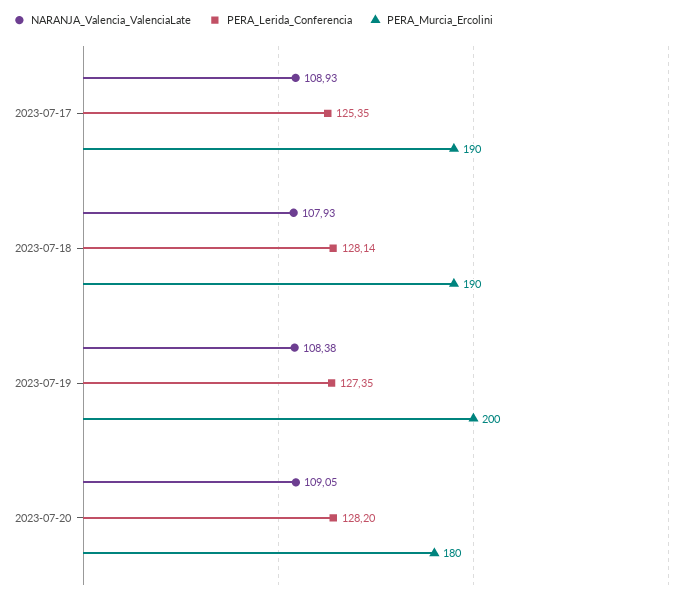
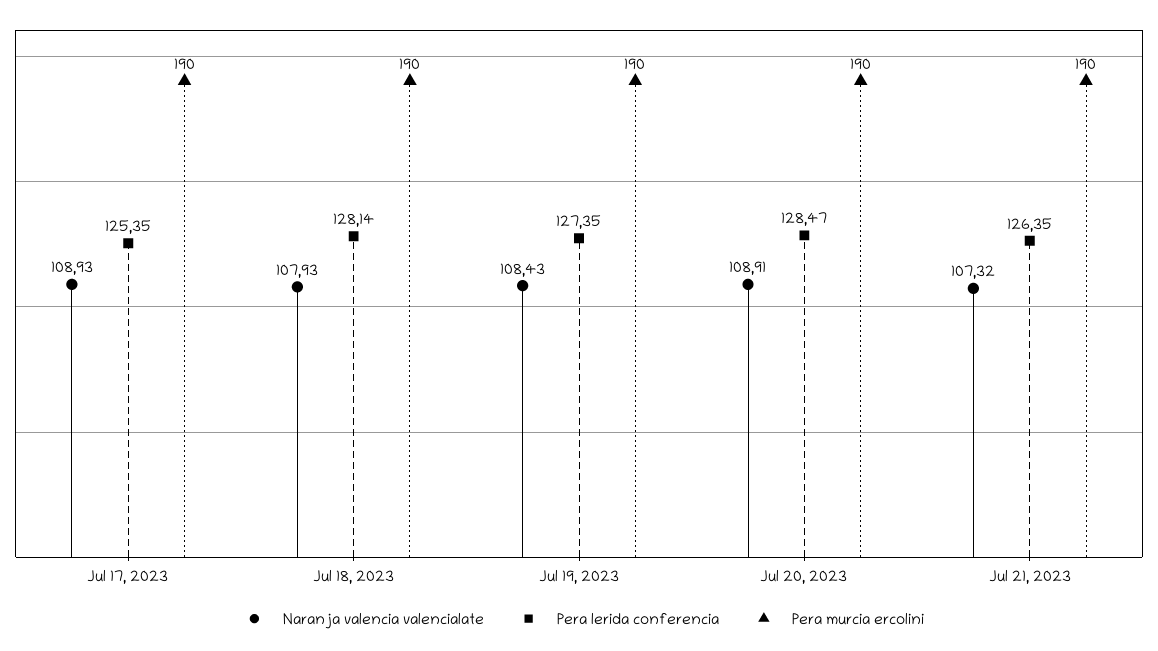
NARANJA_Valencia_ValenciaLate, 2023-07-19: 108.38 -> 108.43
PERA_Murcia_Ercolini, 2023-07-19: 200 -> 190
NARANJA_Valencia_ValenciaLate, 2023-07-20: 109.05 -> 108.91
PERA_Lerida_Conferencia, 2023-07-20: 128.2 -> 128.47
PERA_Murcia_Ercolini, 2023-07-20: 180 -> 190
NARANJA_Valencia_ValenciaLate, Jul 21, 2023: none -> 107.32
PERA_Lerida_Conferencia, Jul 21, 2023: none -> 126.35
PERA_Murcia_Ercolini, Jul 21, 2023: none -> 190

